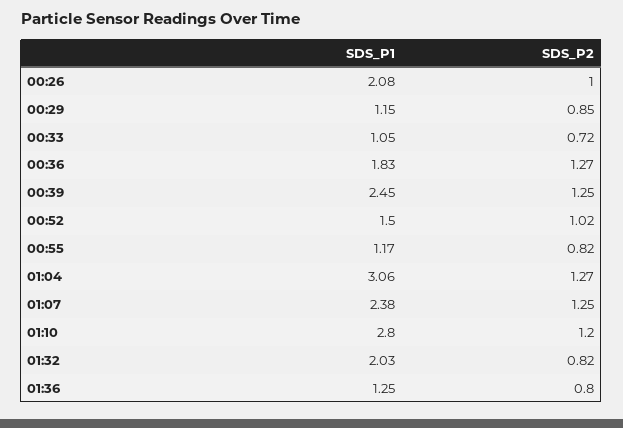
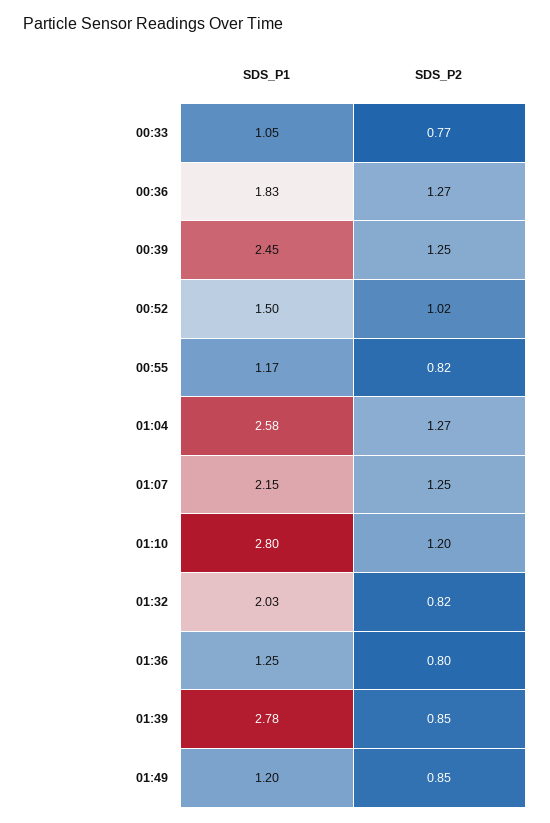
SDS_P1, 00:26: 2.08 -> none
SDS_P2, 00:26: 1 -> none
SDS_P1, 00:29: 1.15 -> none
SDS_P2, 00:29: 0.85 -> none
SDS_P2, 00:33: 0.72 -> 0.77
SDS_P1, 01:04: 3.06 -> 2.58
SDS_P1, 01:07: 2.38 -> 2.15
SDS_P1, 01:39: none -> 2.78
SDS_P2, 01:39: none -> 0.85
SDS_P1, 01:49: none -> 1.2
SDS_P2, 01:49: none -> 0.85

